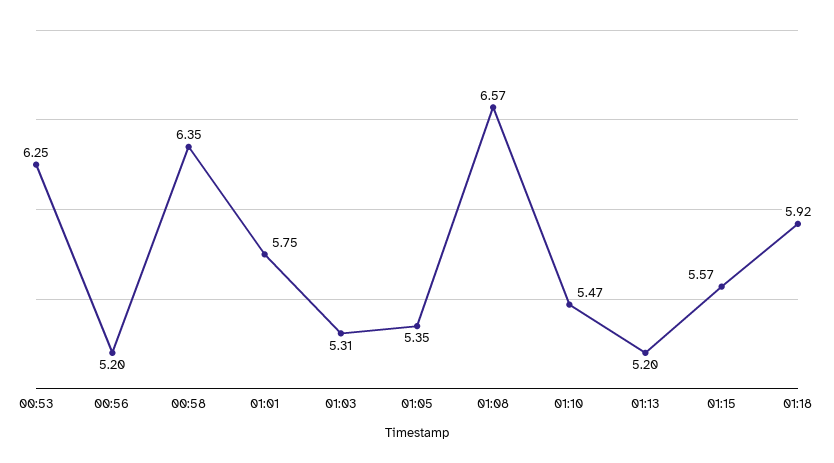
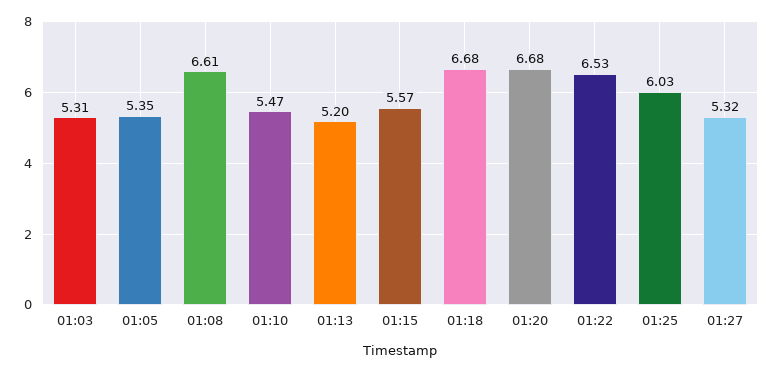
00:53: 6.25 -> none
00:56: 5.2 -> none
00:58: 6.35 -> none
01:01: 5.75 -> none
01:08: 6.57 -> 6.61
01:18: 5.92 -> 6.68
01:20: none -> 6.68
01:22: none -> 6.53
01:25: none -> 6.03
01:27: none -> 5.32

